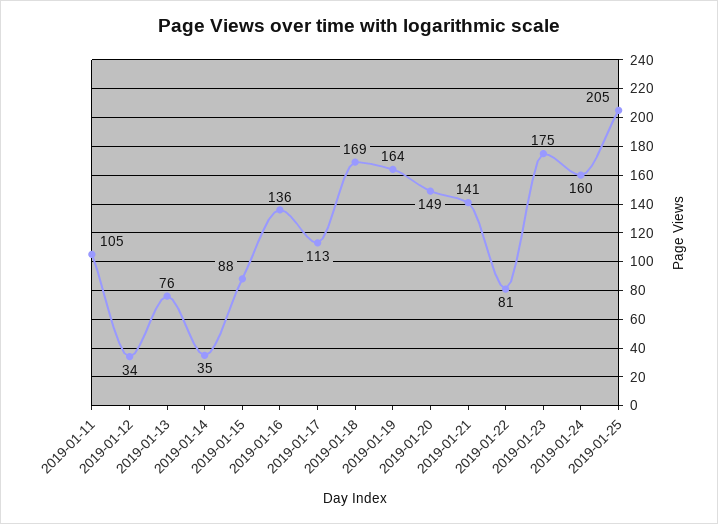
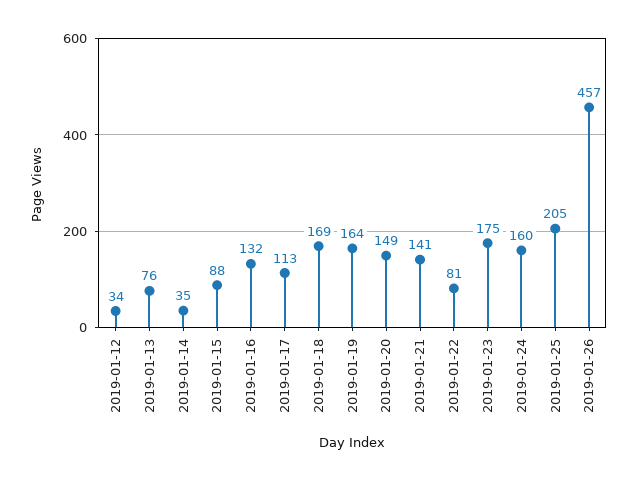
2019-01-11: 105 -> none
2019-01-16: 136 -> 132
2019-01-26: none -> 457

